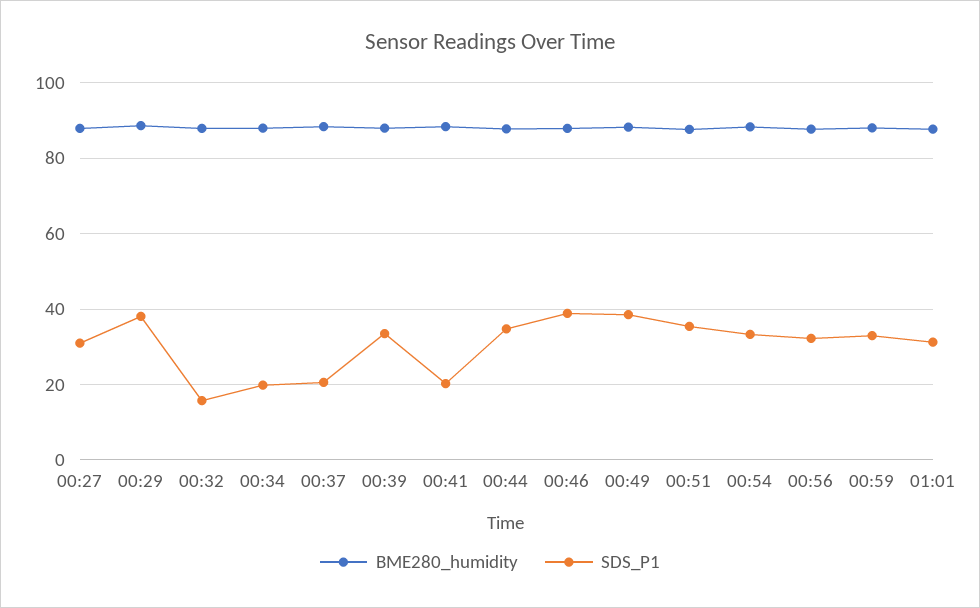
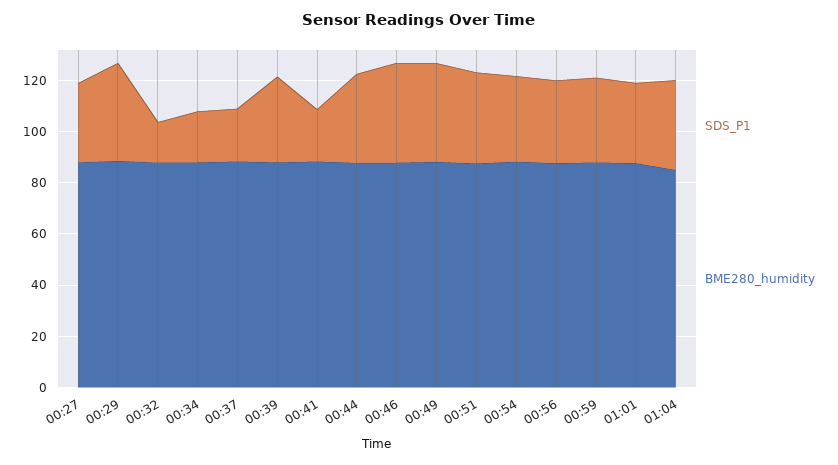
SDS_P1, 01:04: none -> 35
BME280_humidity, 01:04: none -> 85

